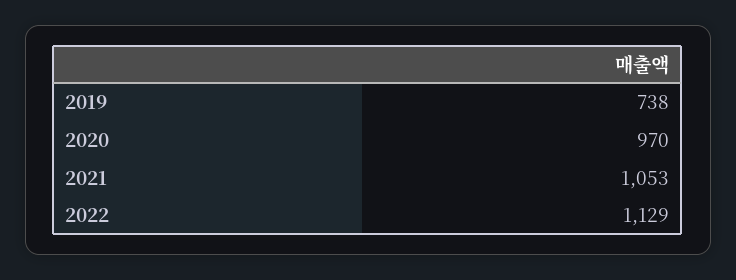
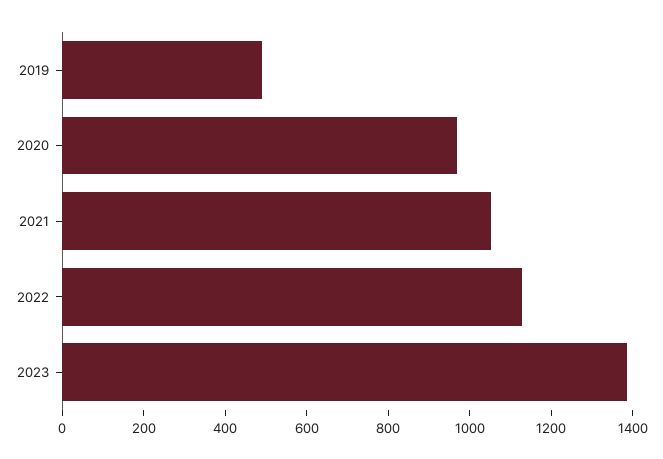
2019: 738 -> 500
2023: none -> 1400

